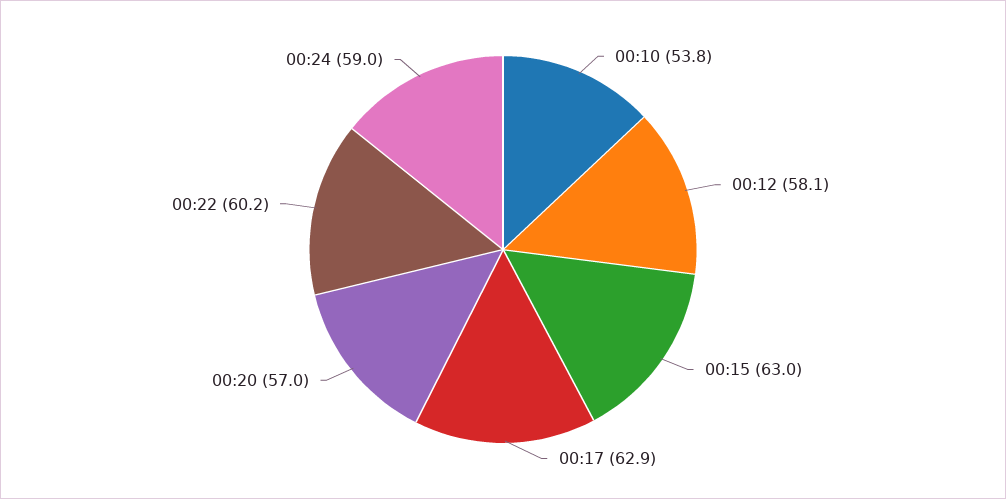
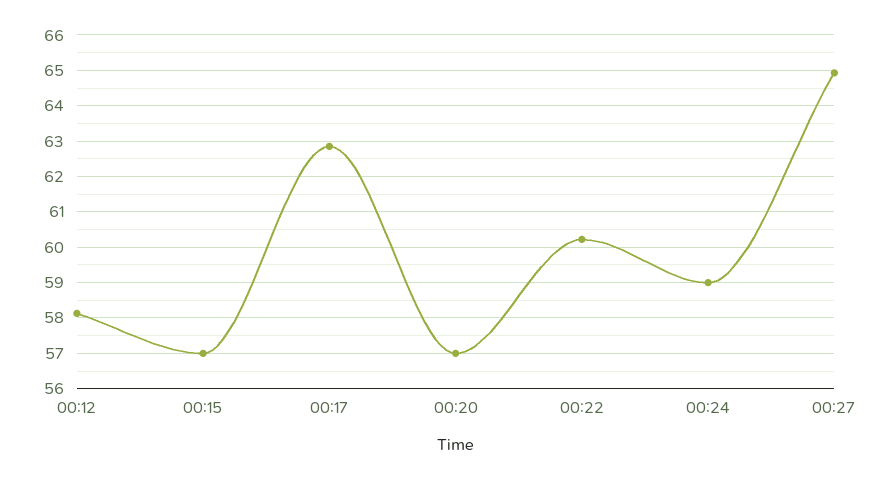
00:10: 53.8 -> none
00:15: 63 -> 57
00:27: none -> 65

